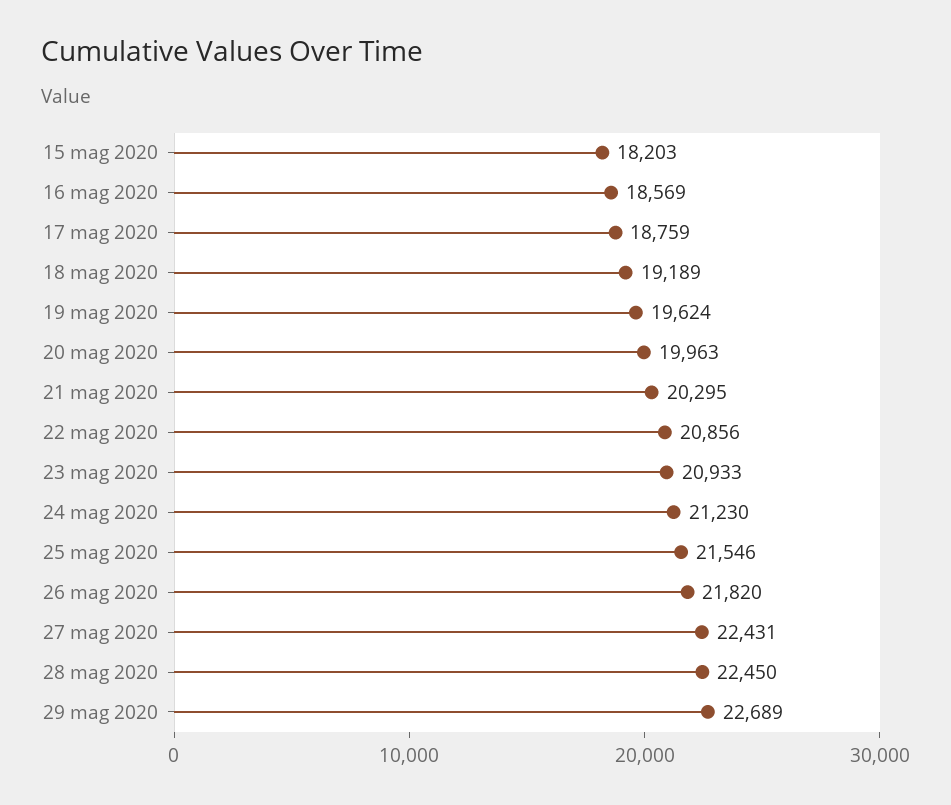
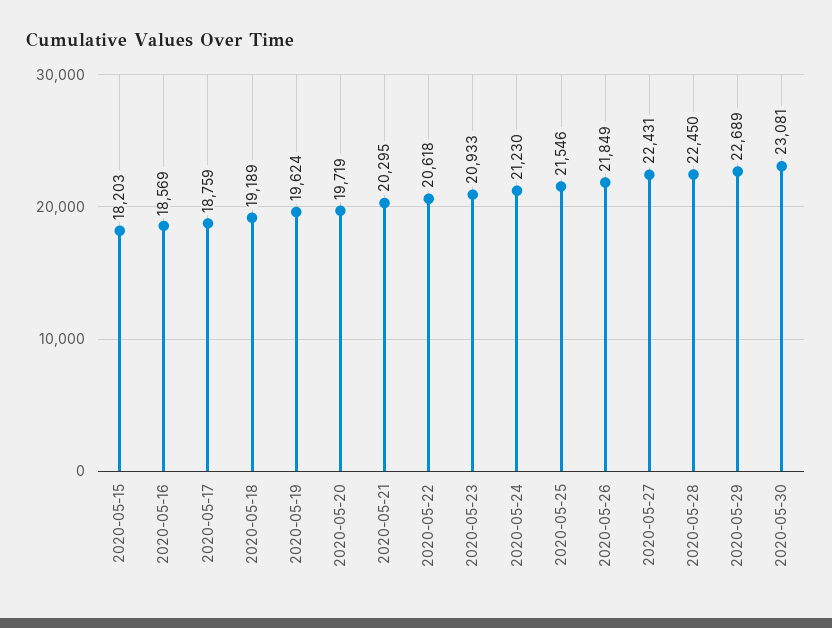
20 mag 2020: 19963 -> 19719
22 mag 2020: 20856 -> 20618
26 mag 2020: 21820 -> 21849
2020-05-30: none -> 23081

